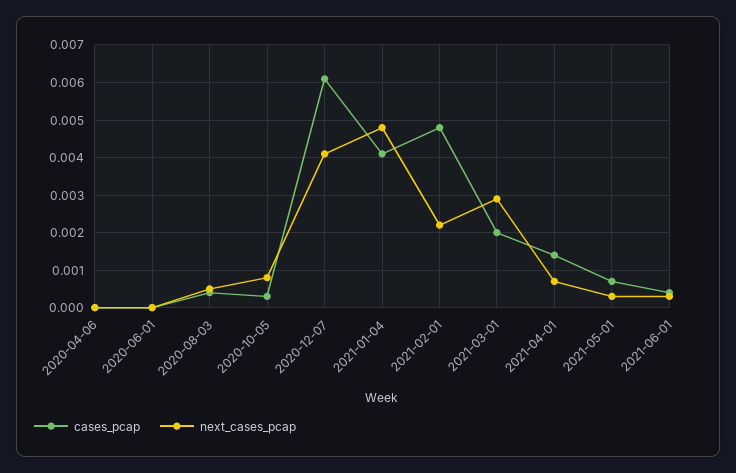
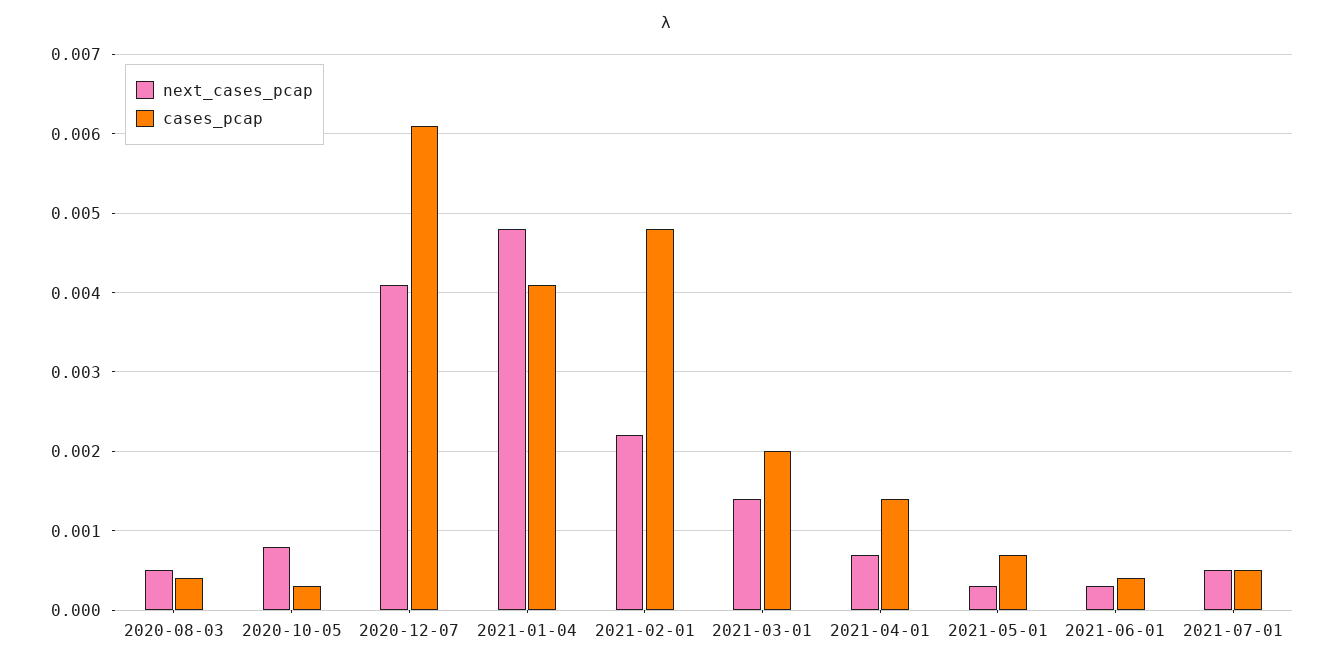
cases_pcap, 2020-04-06: 0 -> none
next_cases_pcap, 2020-04-06: 0 -> none
cases_pcap, 2020-06-01: 0 -> none
next_cases_pcap, 2020-06-01: 0 -> none
next_cases_pcap, 2021-03-01: 0.003 -> 0.0014
next_cases_pcap, 2021-07-01: none -> 0.0005
cases_pcap, 2021-07-01: none -> 0.0005

